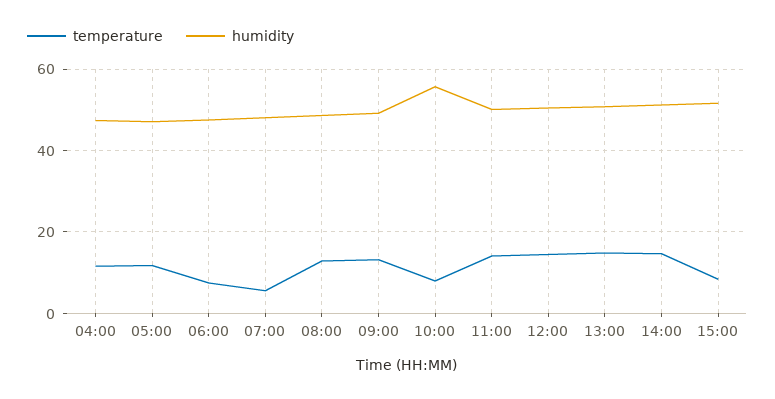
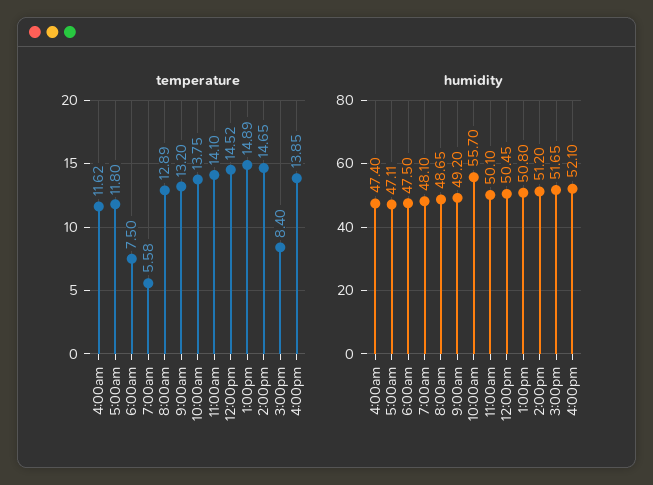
temperature, 10:00: 8 -> 13.75
temperature, 4:00pm: none -> 13.85
humidity, 4:00pm: none -> 52.1

